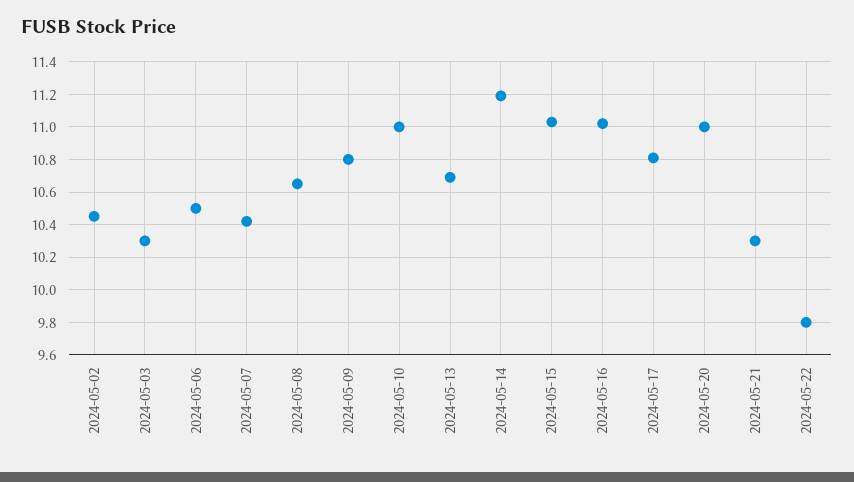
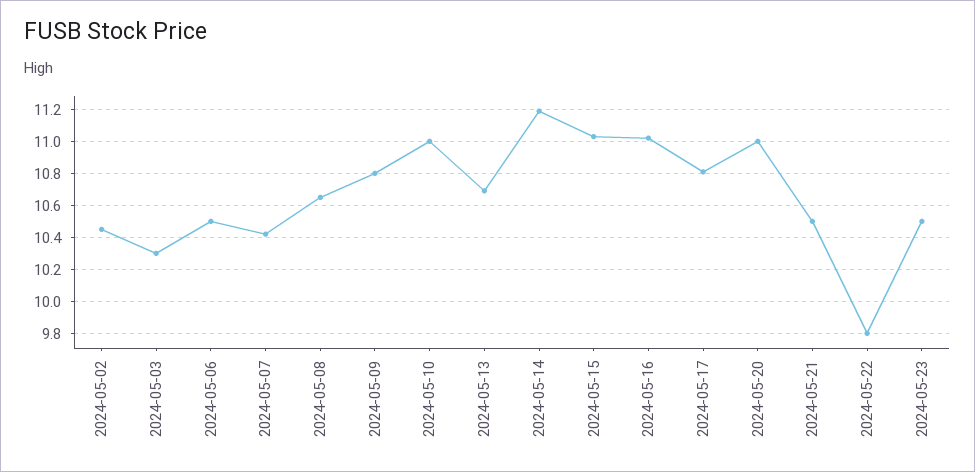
2024-05-21: 10.3 -> 10.5
2024-05-23: none -> 10.5

